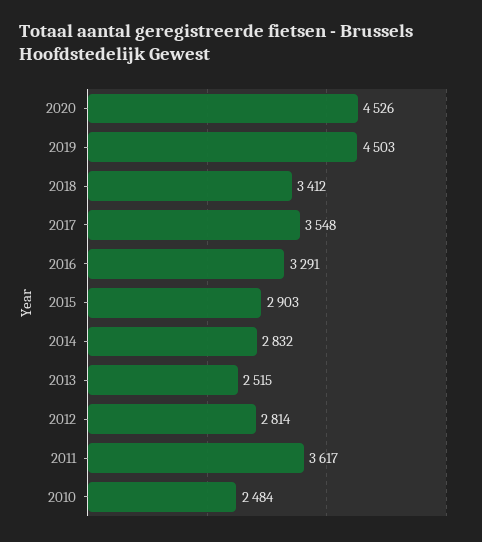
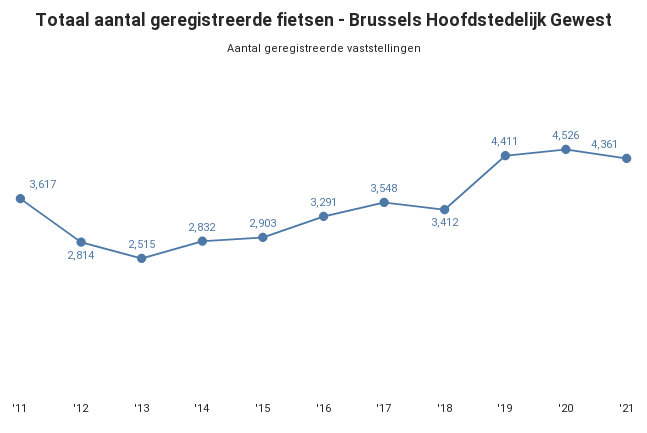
2019: 4503 -> 4411
2010: 2484 -> none
'21: none -> 4361

